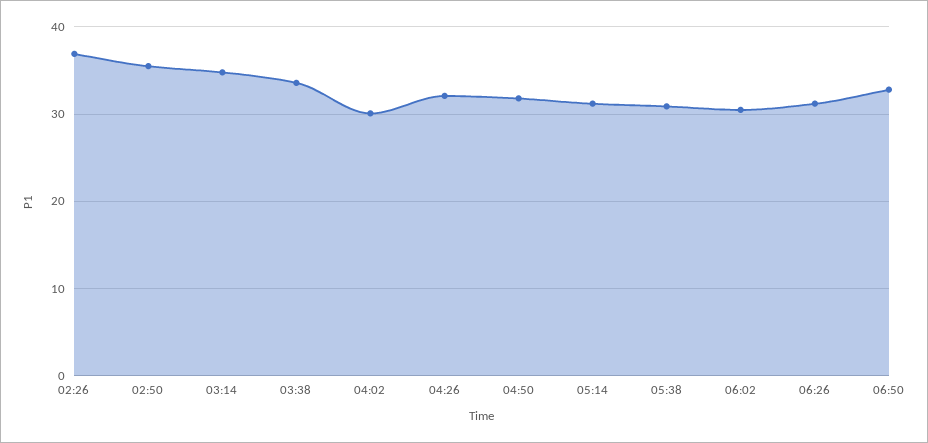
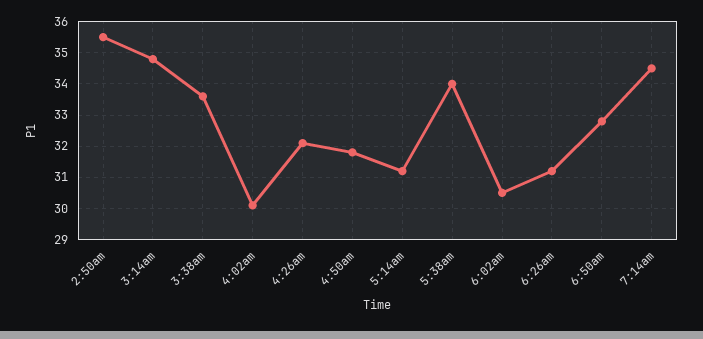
02:26: 37 -> none
05:38: 31 -> 34
7:14am: none -> 34.5

